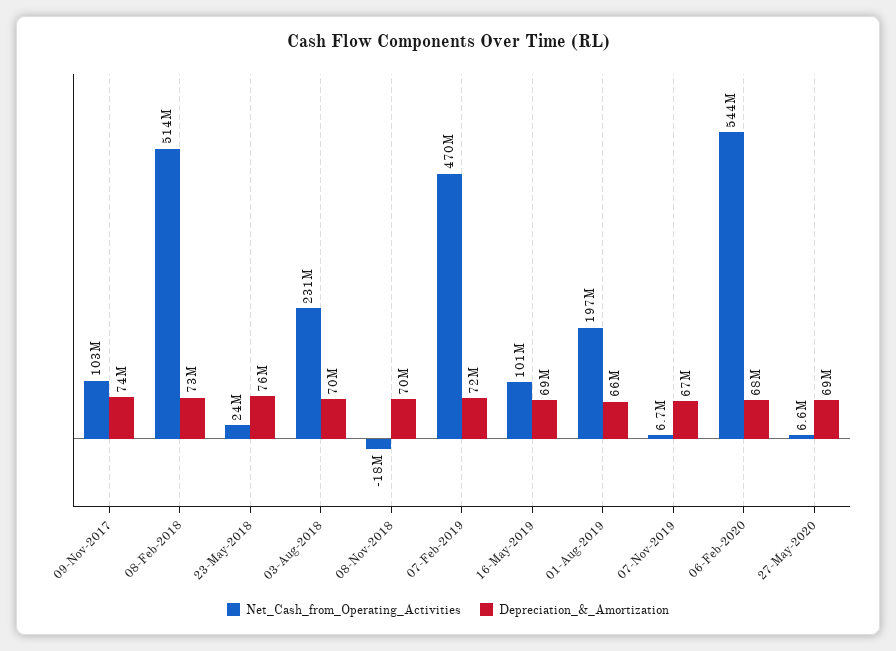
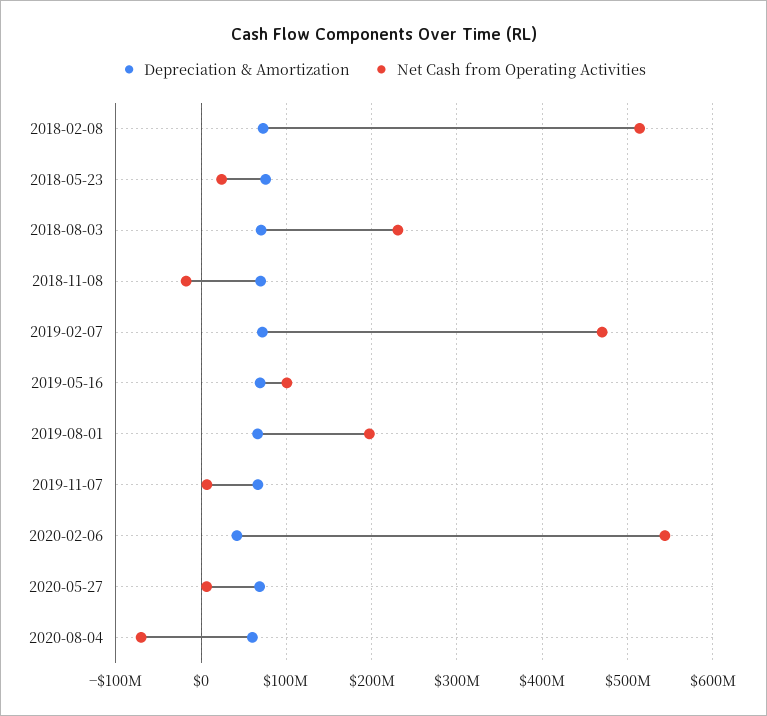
Net_Cash_from_Operating_Activities, 09-Nov-2017: 103000000 -> none
Depreciation_&_Amortization, 09-Nov-2017: 74000000 -> none
Depreciation_&_Amortization, 06-Feb-2020: 68000000 -> 40000000
Depreciation_&_Amortization, 2020-08-04: none -> 60000000
Net_Cash_from_Operating_Activities, 2020-08-04: none -> -70000000

